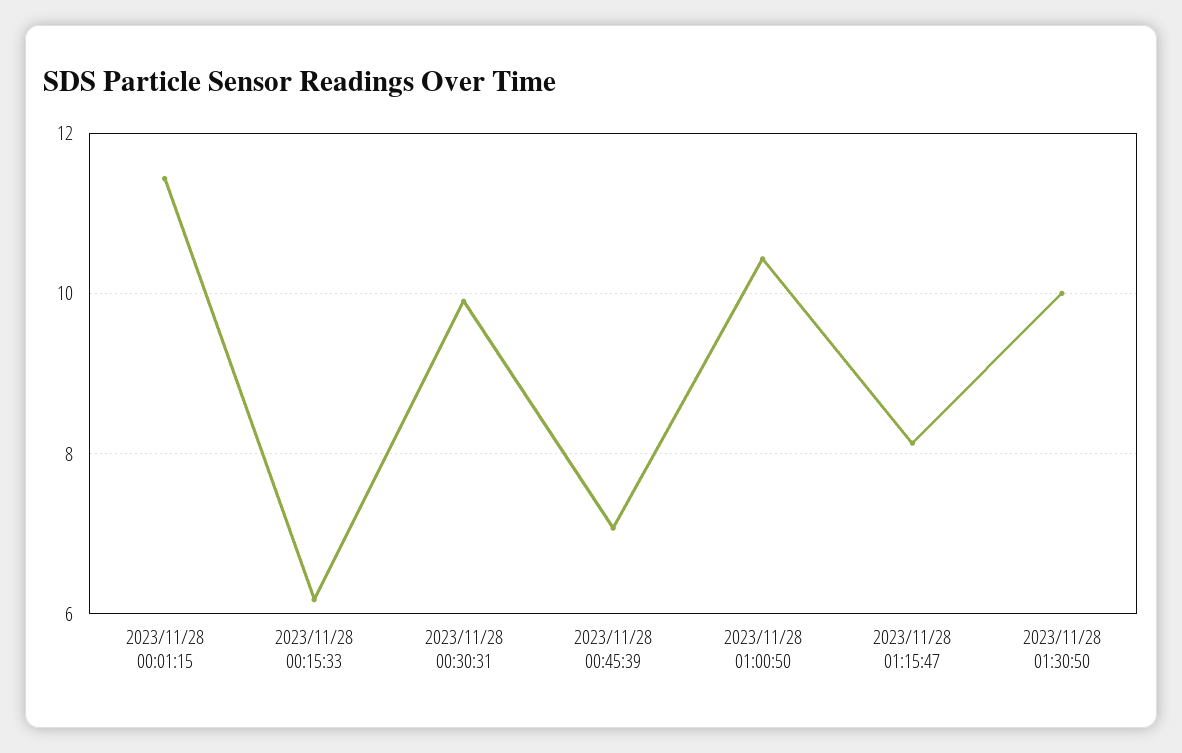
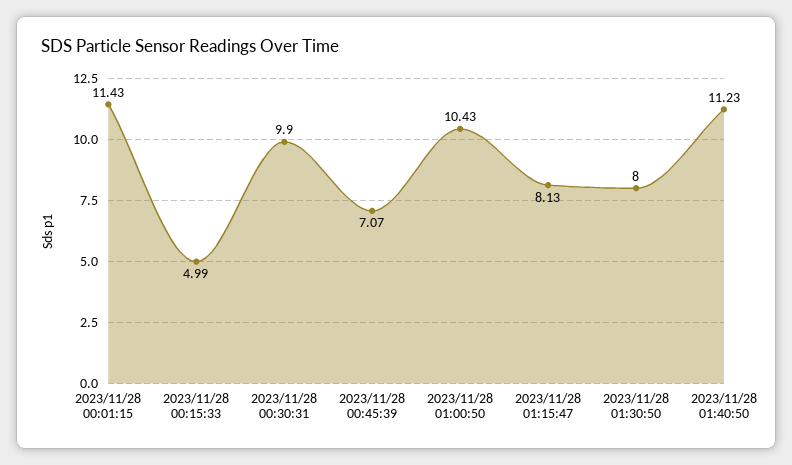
2023/11/28 00:15:33: 6.2 -> 4.99
2023/11/28 01:30:50: 10 -> 8
2023/11/28 01:40:50: none -> 11.23

